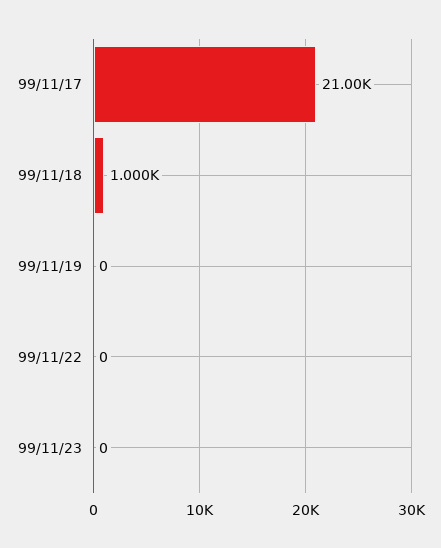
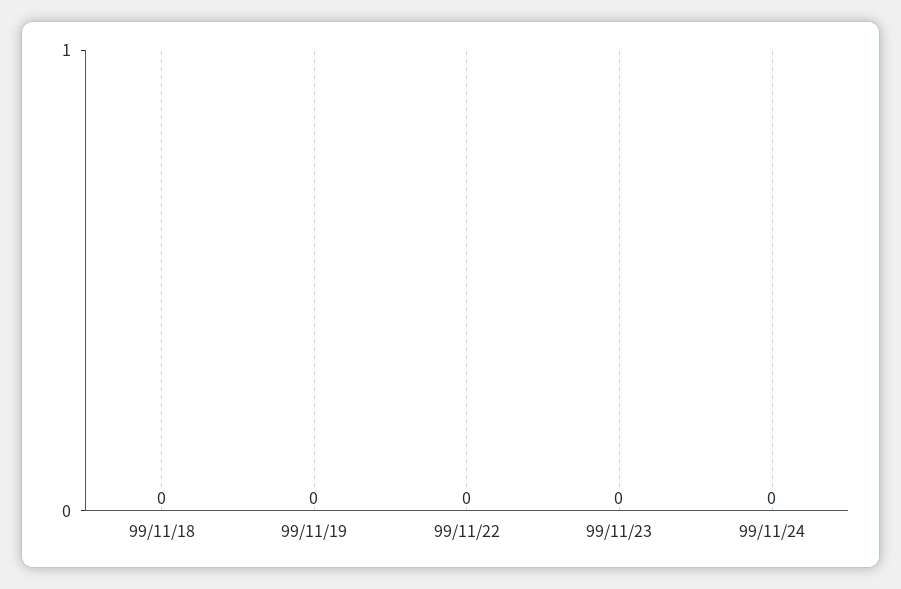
99/11/17: 21000 -> none
99/11/18: 1000 -> 0
99/11/24: none -> 0

